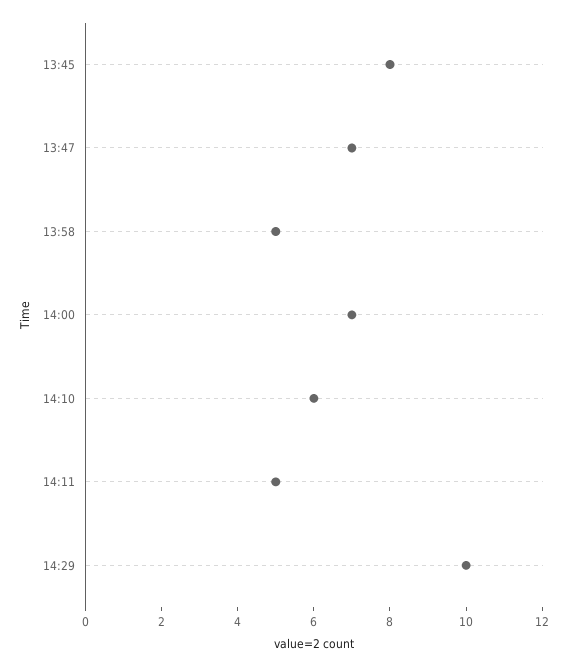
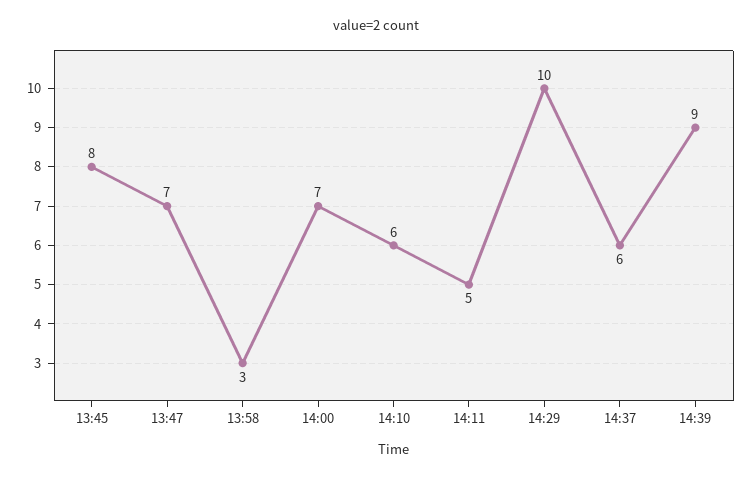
13:58: 5 -> 3
14:37: none -> 6
14:39: none -> 9

